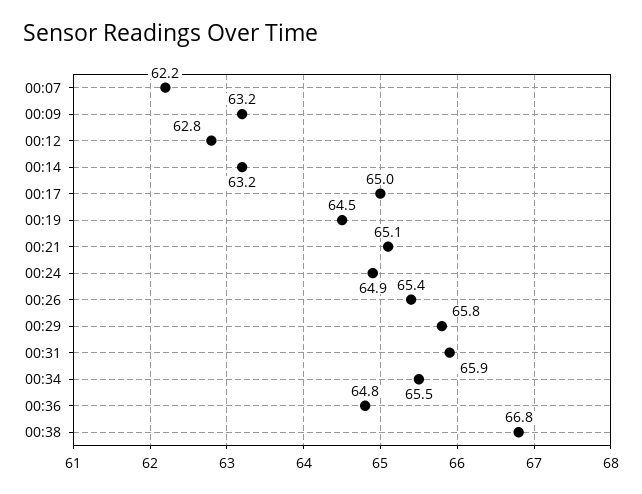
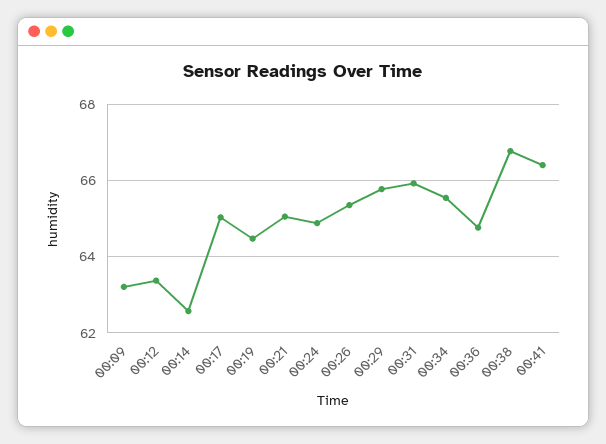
00:07: 62.2 -> none
00:12: 62.8 -> 63.4
00:14: 63.2 -> 62.6
00:41: none -> 66.4

